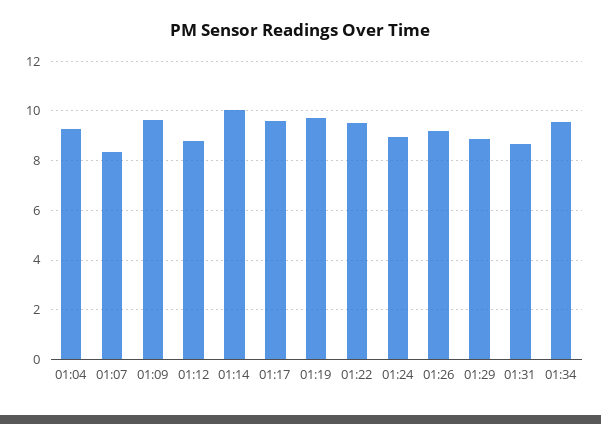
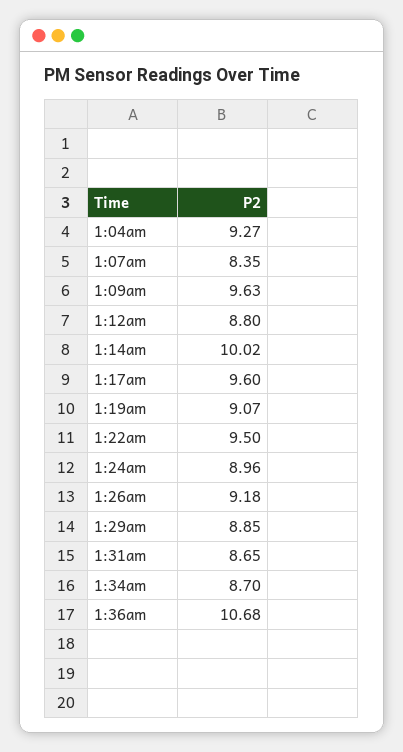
01:19: 9.75 -> 9.07
01:34: 9.5 -> 8.7
1:36am: none -> 10.68

